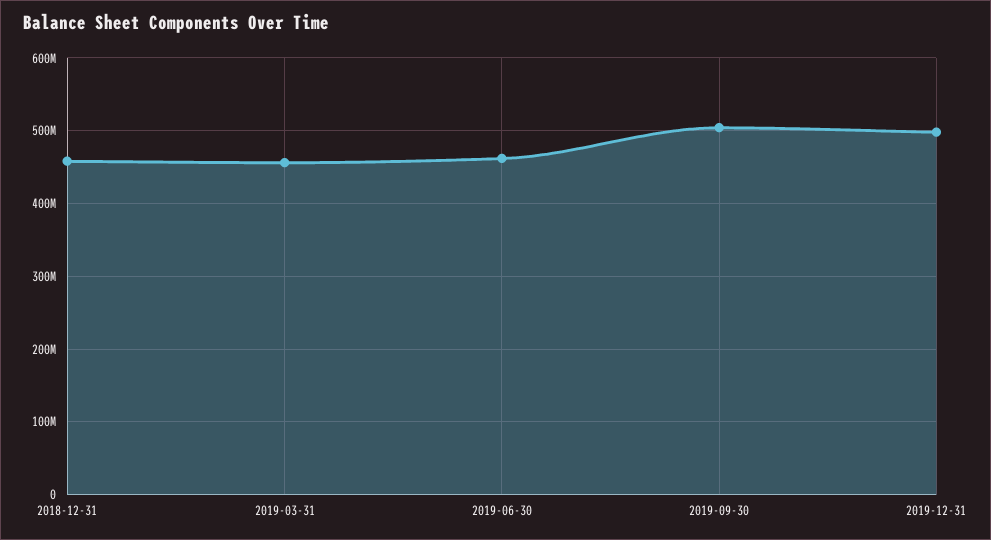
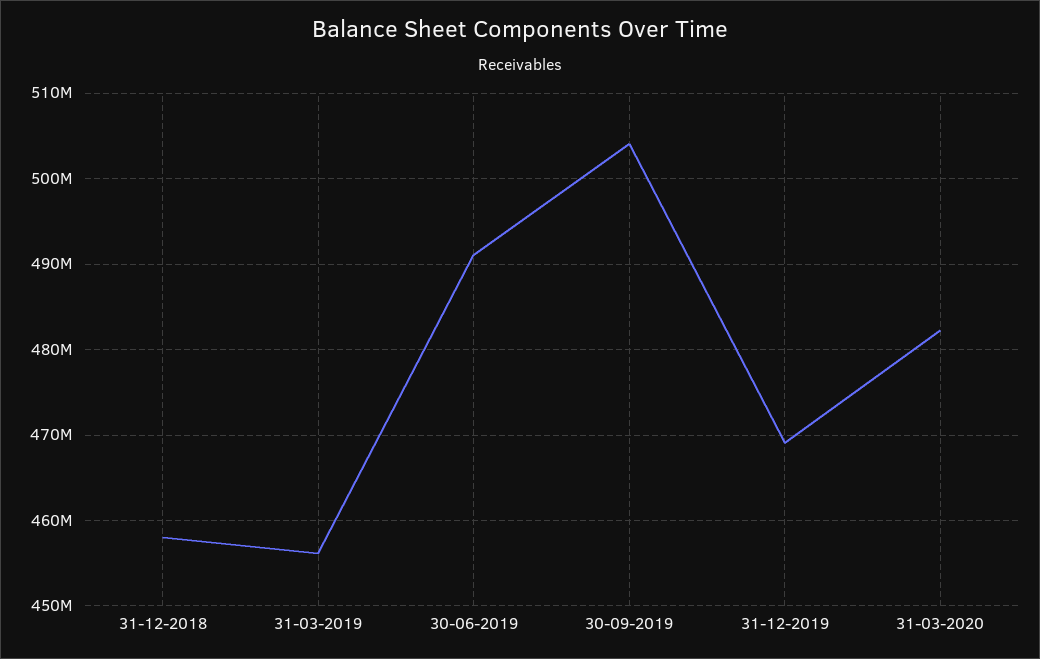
2019-06-30: 460000000 -> 491000000
2019-12-31: 500000000 -> 469000000
31-03-2020: none -> 482000000

